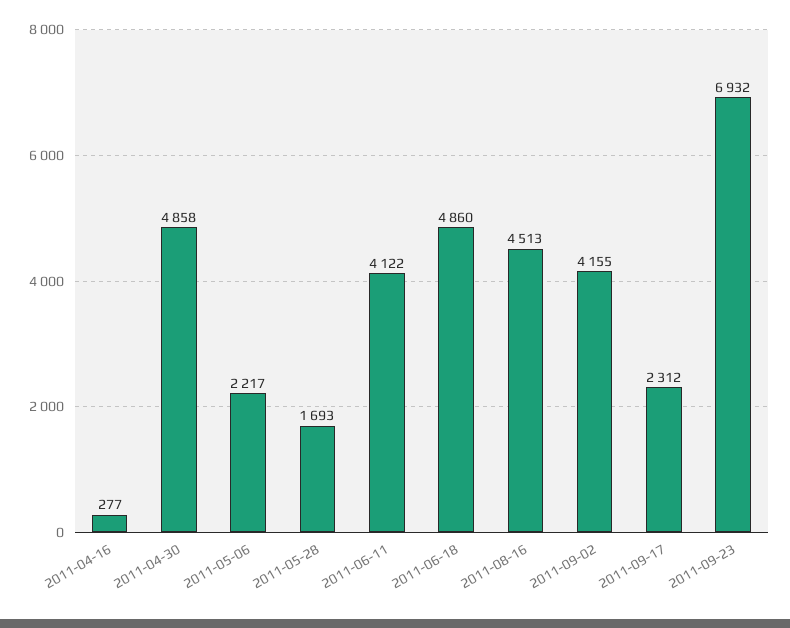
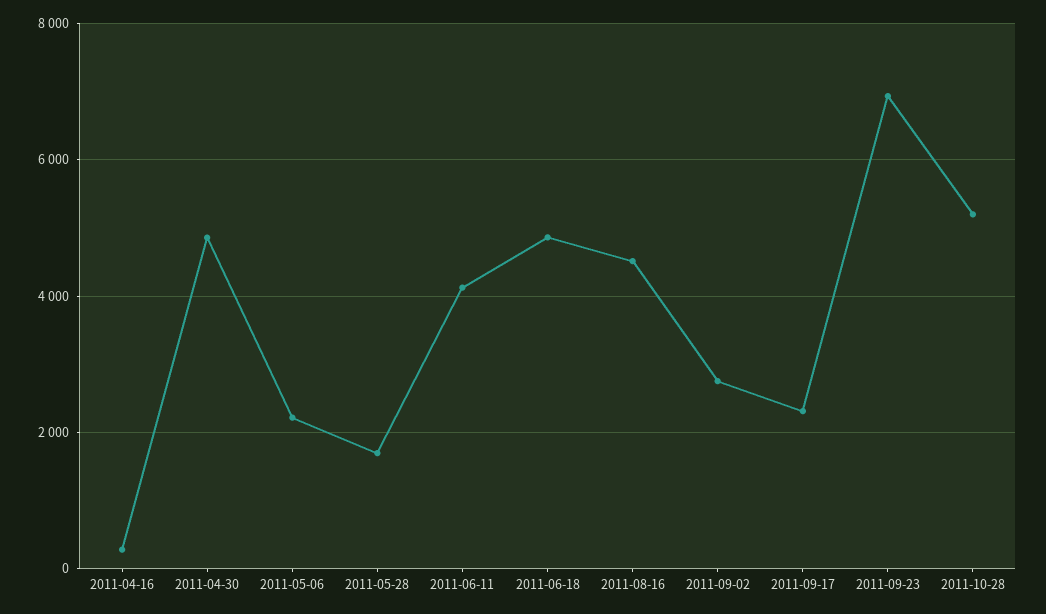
2011-09-02: 4155 -> 2800
2011-10-28: none -> 5200

